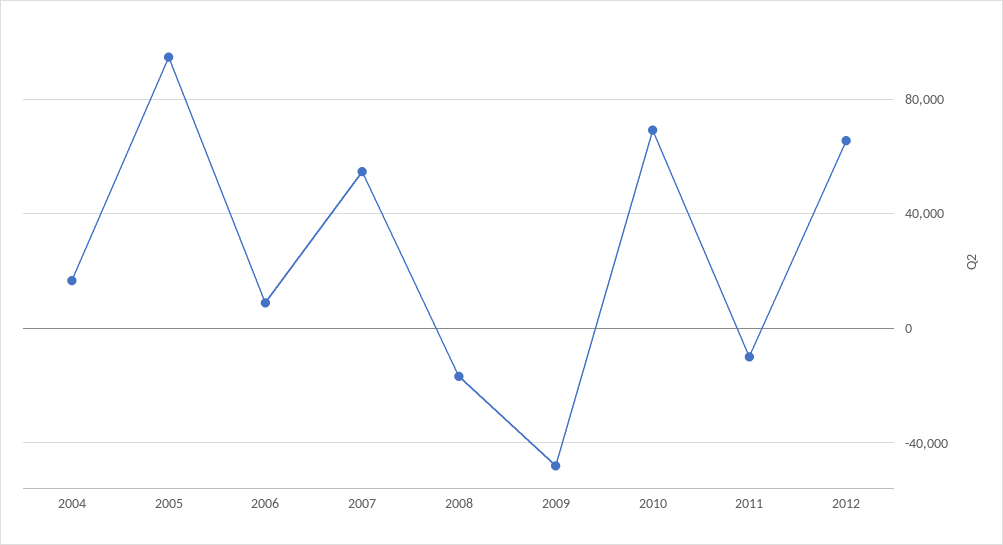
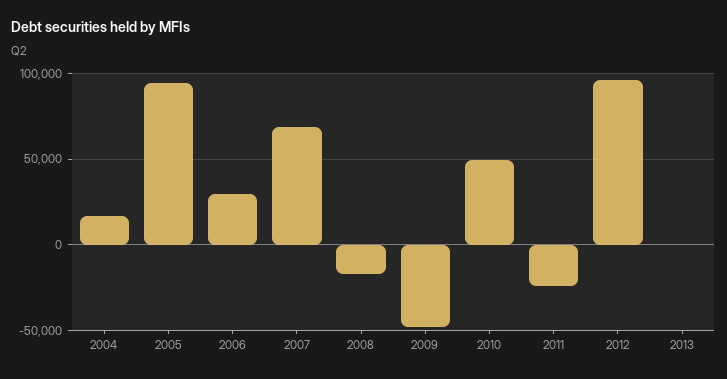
2006: 10000 -> 30000
2007: 55000 -> 70000
2010: 70000 -> 50000
2011: -10000 -> -25000
2012: 65000 -> 95000
2013: none -> 0

